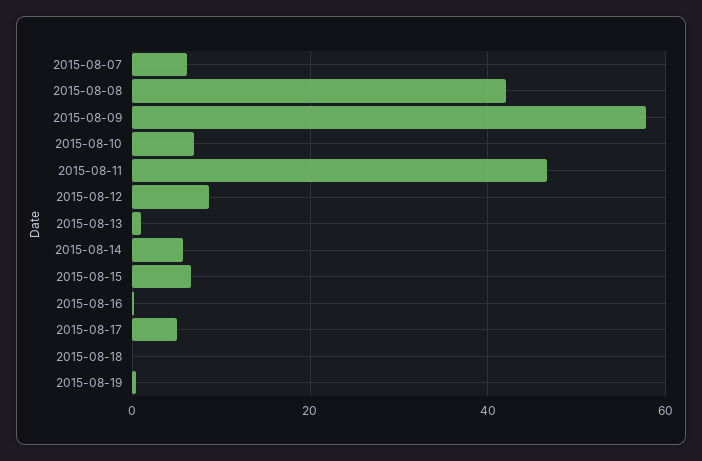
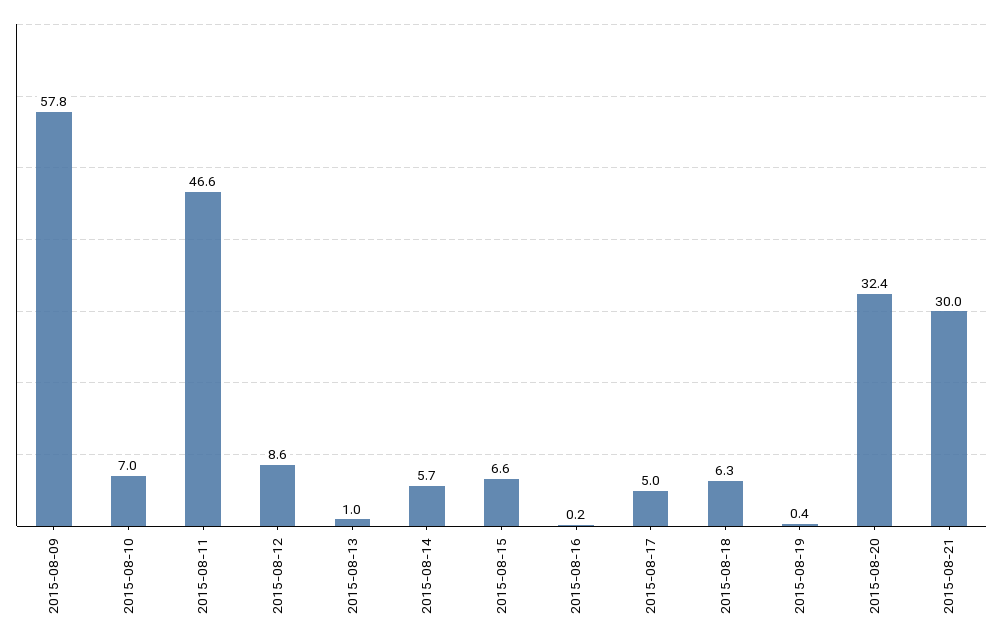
2015-08-07: 6 -> none
2015-08-08: 42 -> none
2015-08-18: 0 -> 6.3
2015-08-20: none -> 32.4
2015-08-21: none -> 30

